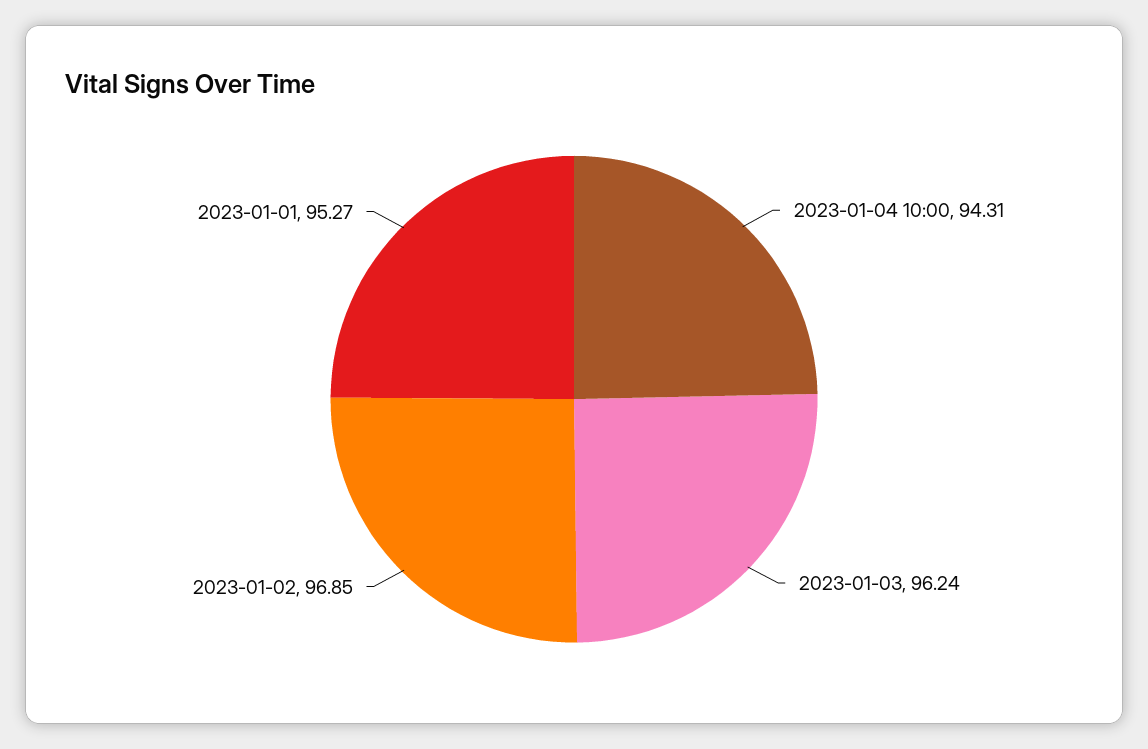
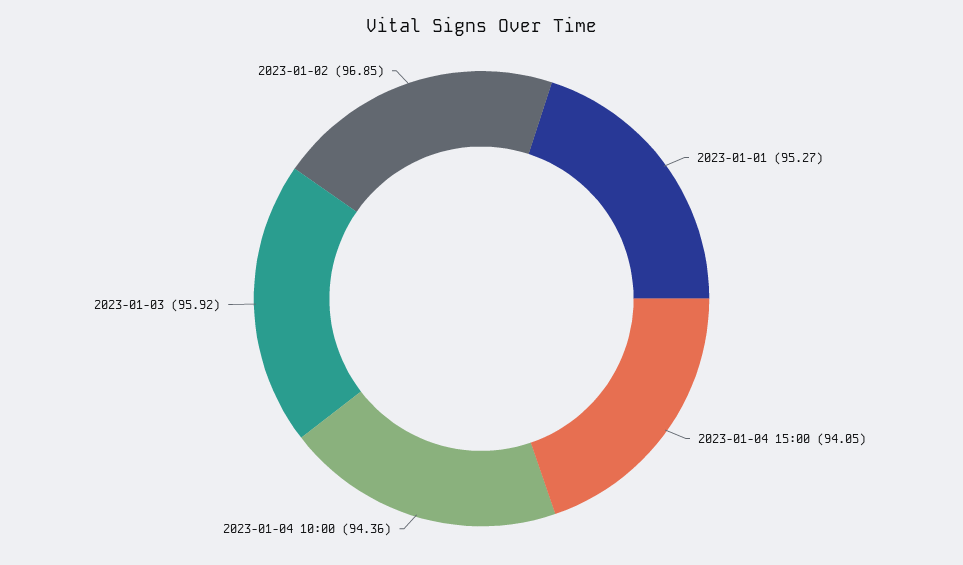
2023-01-04 10:00: 94.31 -> 94.36
2023-01-03: 96.24 -> 95.92
2023-01-04 15:00: none -> 94.05

